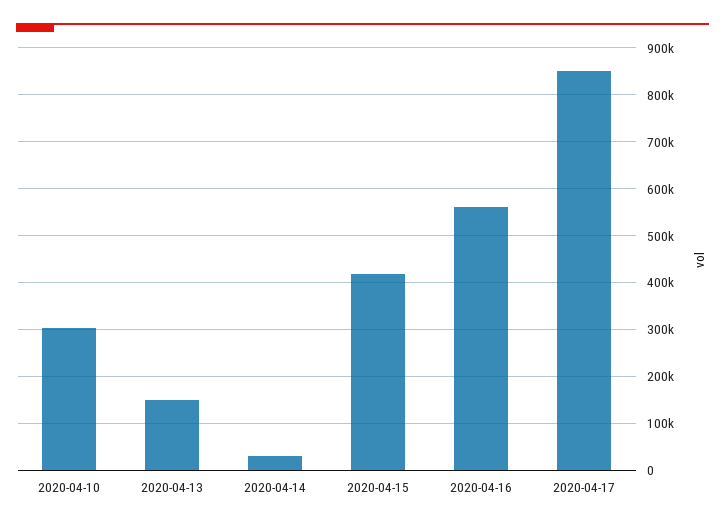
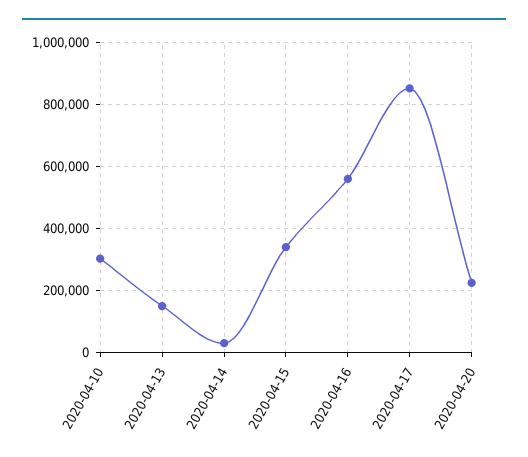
2020-04-15: 420000 -> 340000
2020-04-20: none -> 220000

